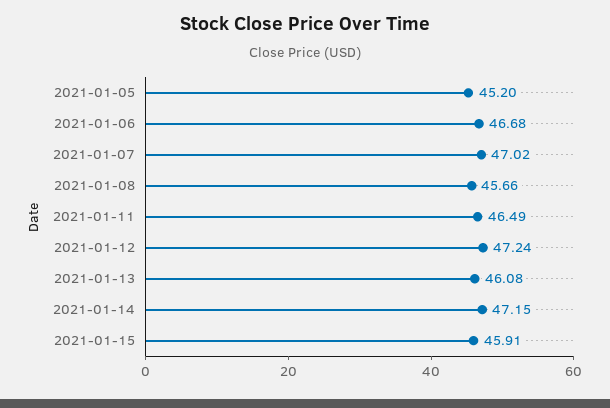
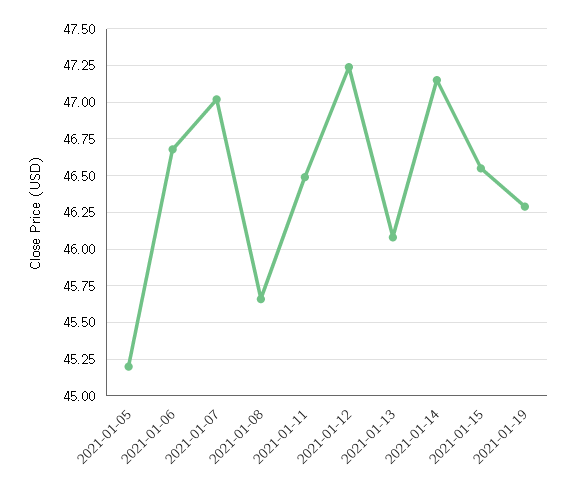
2021-01-15: 45.91 -> 46.55
2021-01-19: none -> 46.3

